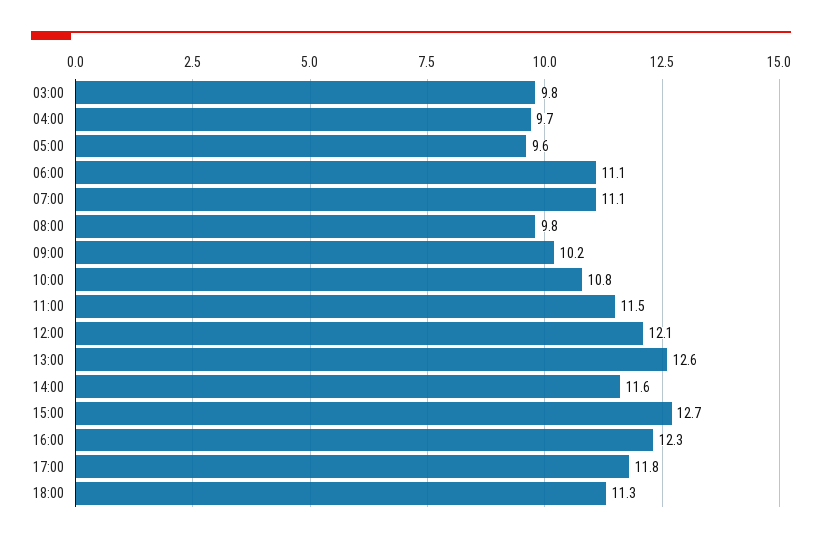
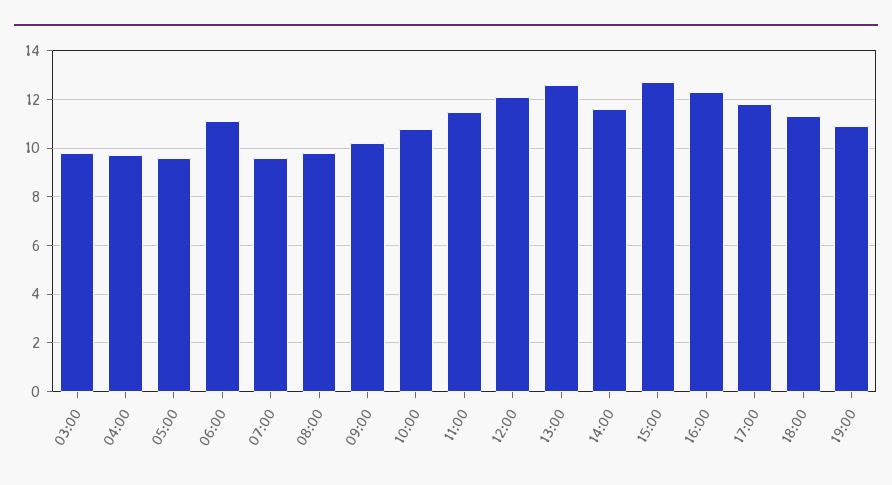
07:00: 11.1 -> 9.5
19:00: none -> 11

